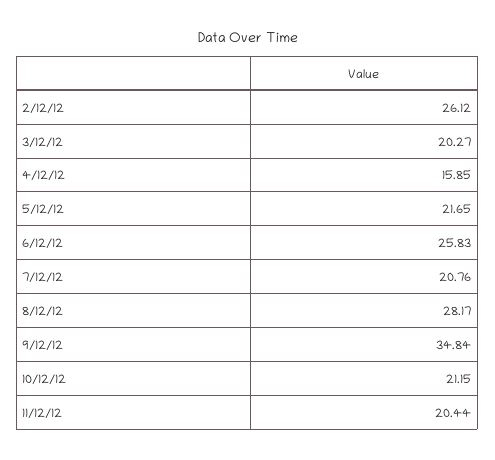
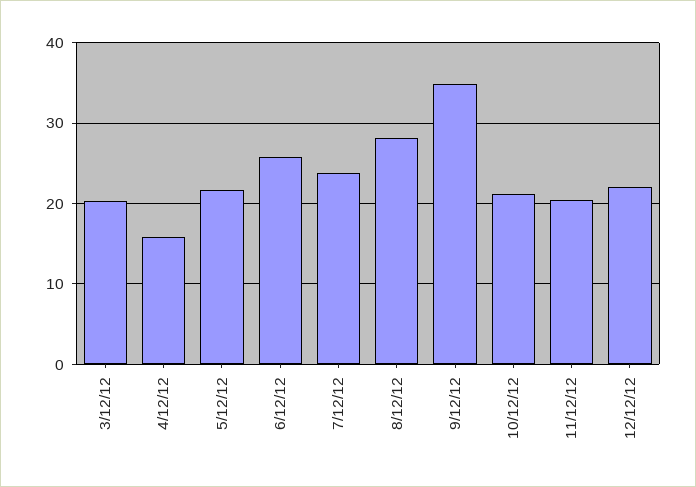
2/12/12: 26.12 -> none
7/12/12: 20.76 -> 24
12/12/12: none -> 22

